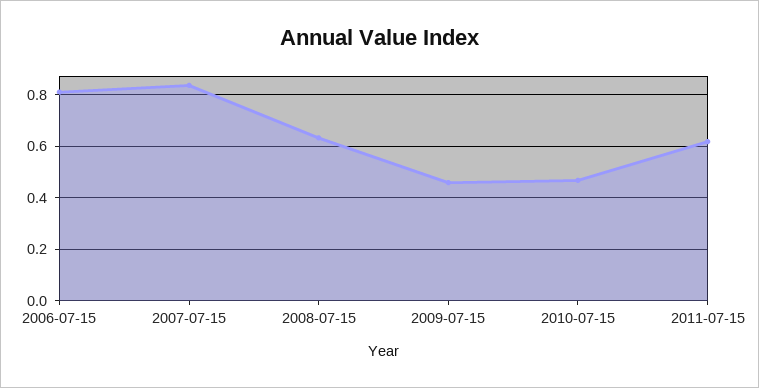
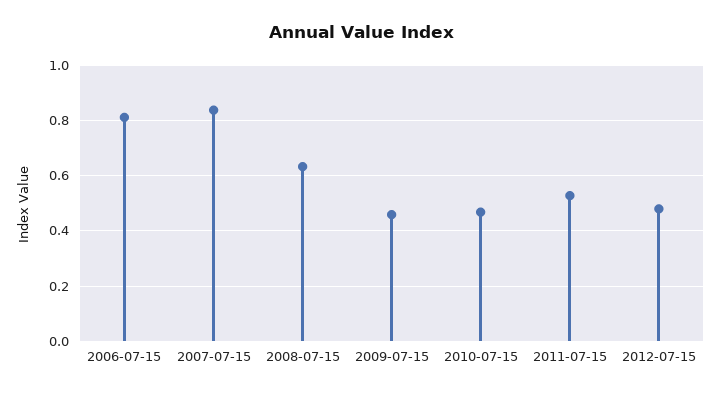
2011-07-15: 0.625 -> 0.525
2012-07-15: none -> 0.475

